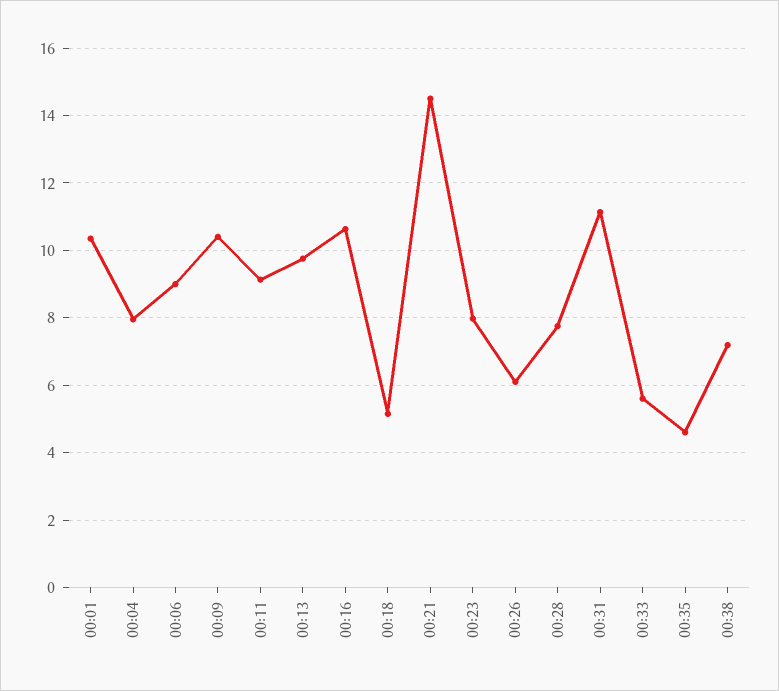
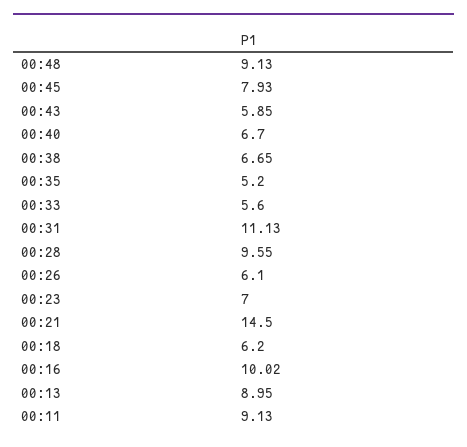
00:01: 10.4 -> none
00:04: 8 -> none
00:06: 9 -> none
00:09: 10.4 -> none
00:13: 9.8 -> 8.95
00:16: 10.6 -> 10.02
00:18: 5.2 -> 6.2
00:23: 8 -> 7
00:28: 7.8 -> 9.55
00:35: 4.6 -> 5.2
00:38: 7.2 -> 6.65
00:48: none -> 9.13
00:45: none -> 7.93
00:43: none -> 5.85
00:40: none -> 6.7

